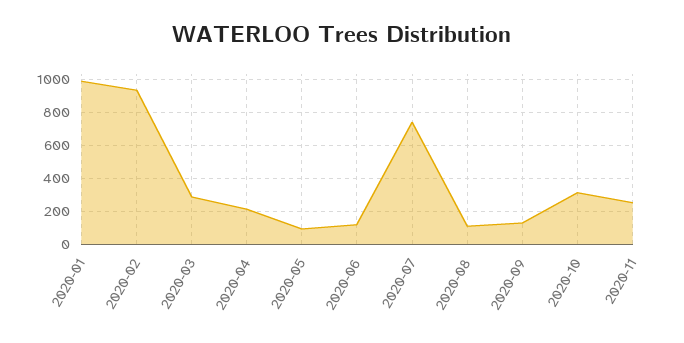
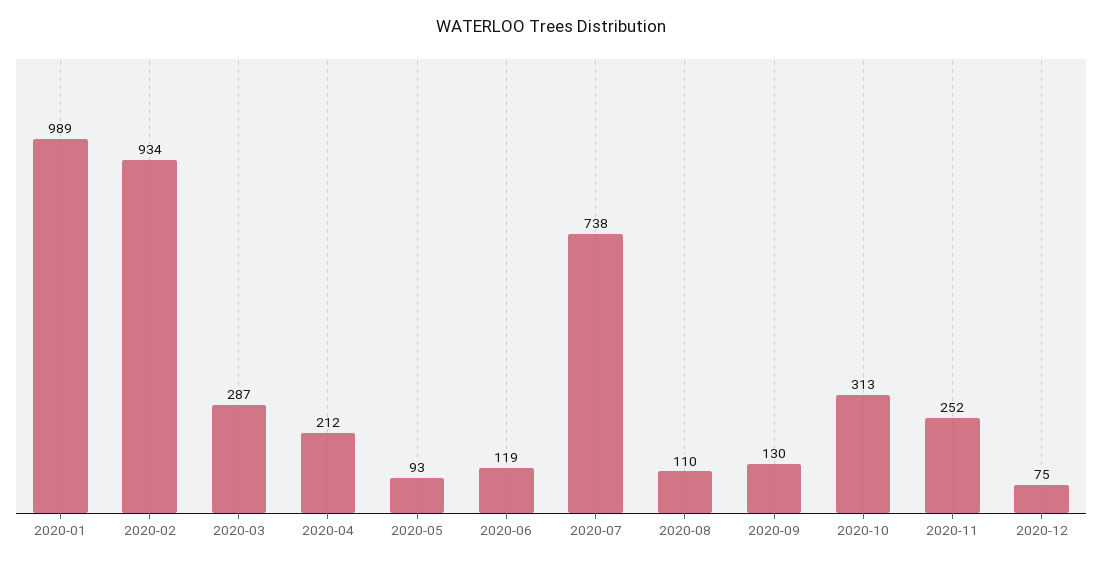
2020-12: none -> 75

